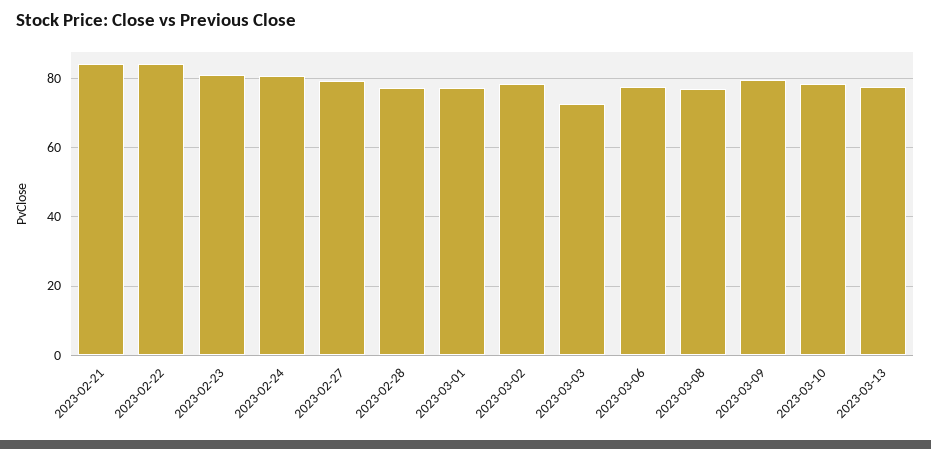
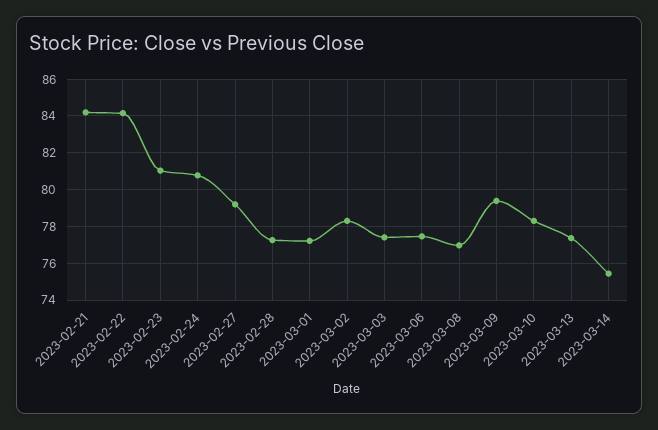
2023-03-03: 72 -> 77.5
2023-03-14: none -> 75.5

